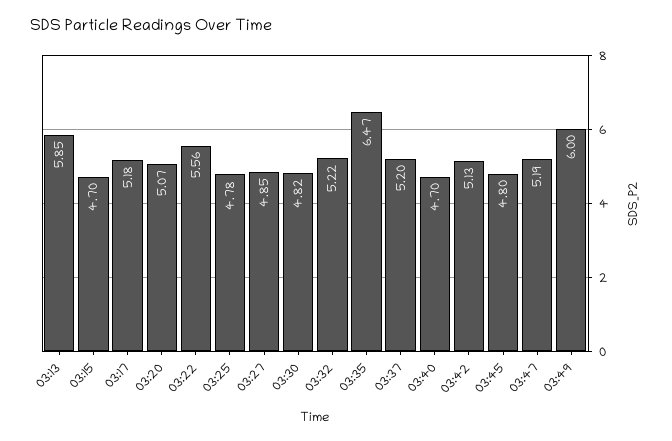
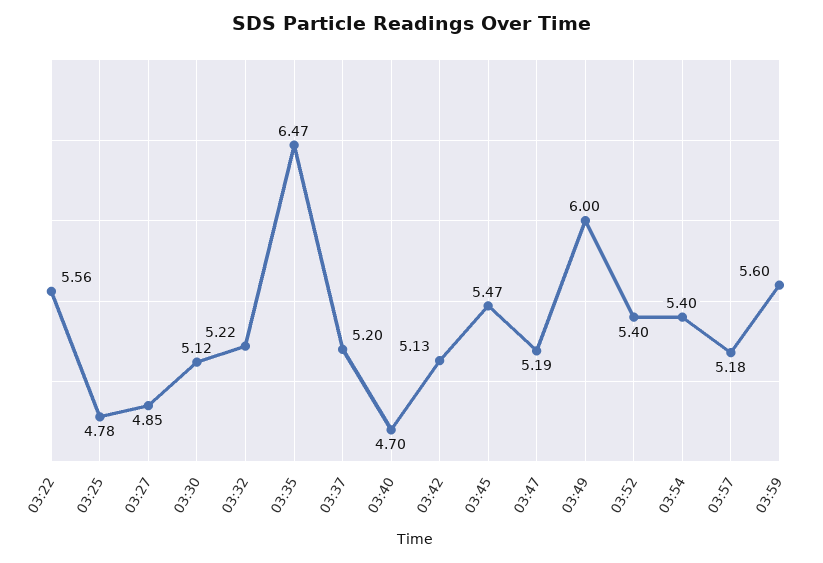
03:13: 5.85 -> none
03:15: 4.7 -> none
03:17: 5.18 -> none
03:20: 5.07 -> none
03:30: 4.82 -> 5.12
03:45: 4.8 -> 5.47
03:52: none -> 5.4
03:54: none -> 5.4
03:57: none -> 5.18
03:59: none -> 5.6

